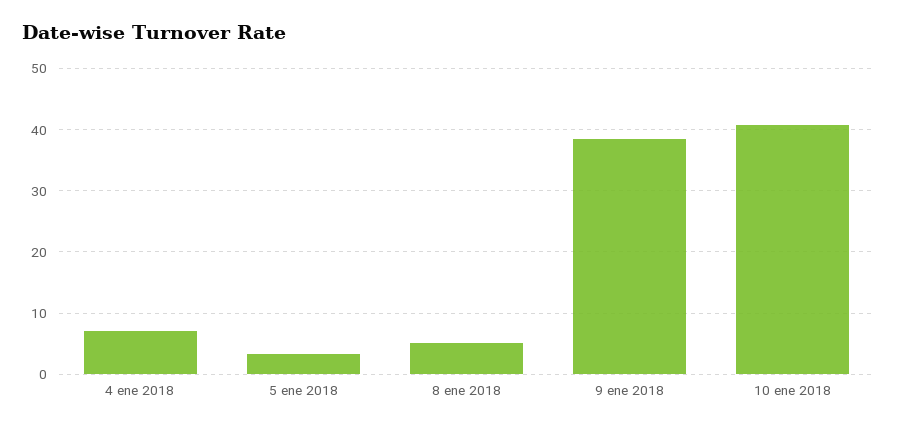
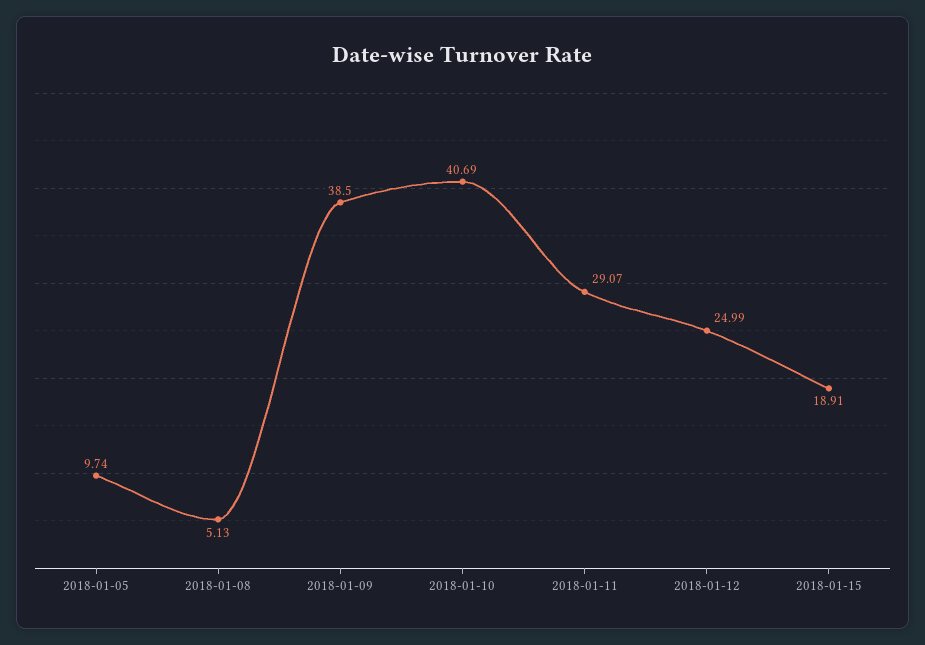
4 ene 2018: 7 -> none
5 ene 2018: 3 -> 9.74
2018-01-11: none -> 29.07
2018-01-12: none -> 24.99
2018-01-15: none -> 18.91

